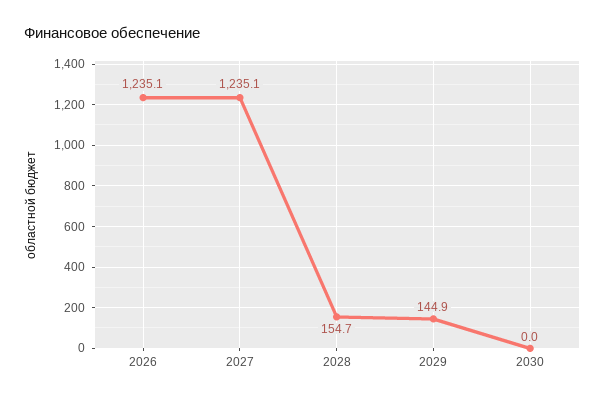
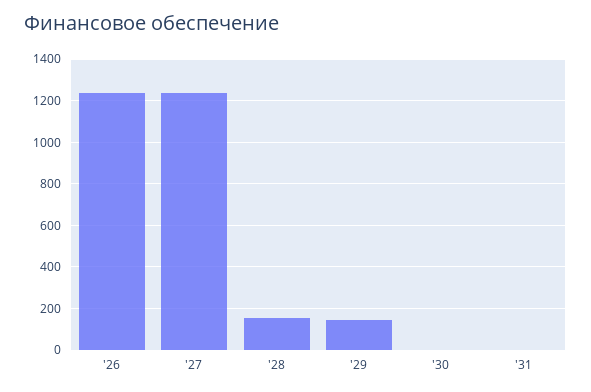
'31: none -> 0

